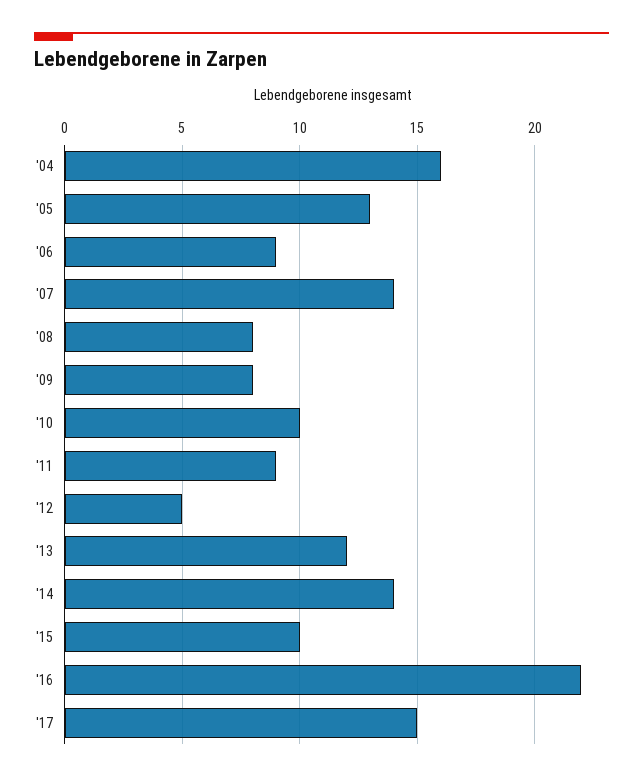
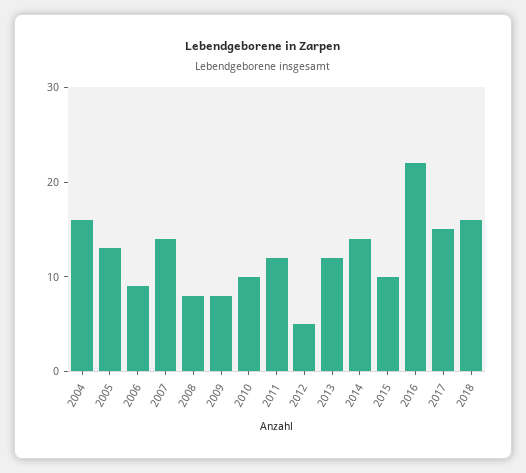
'11: 9 -> 12
2018: none -> 16

